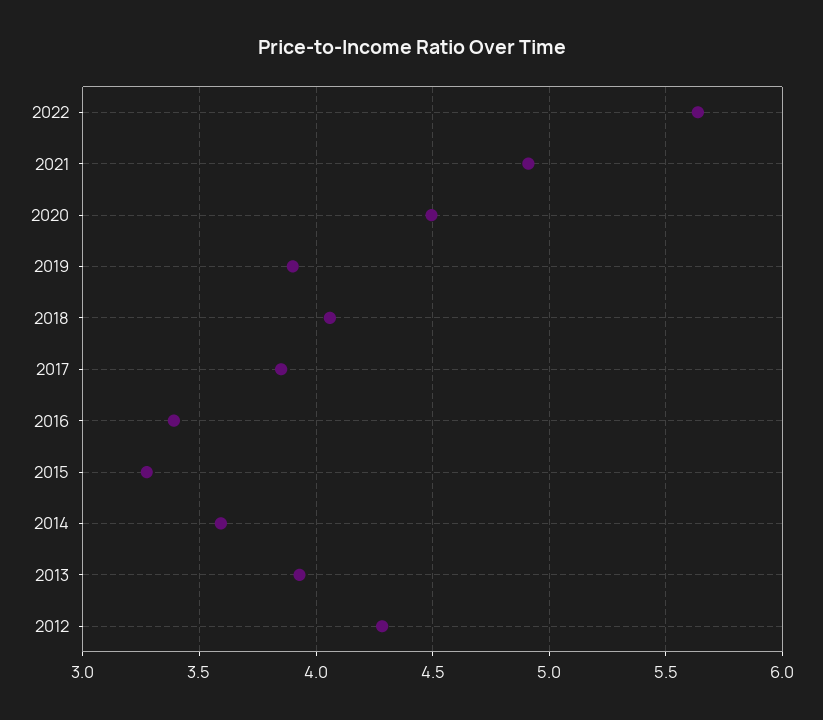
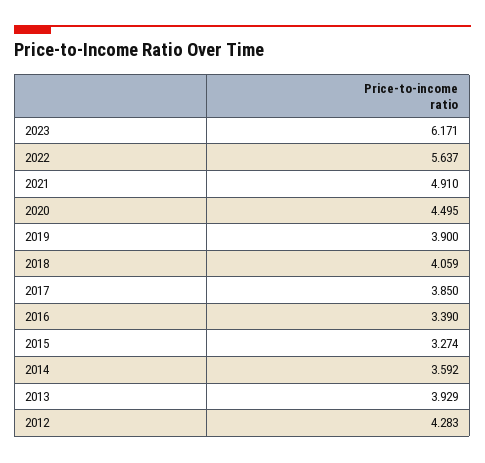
2023: none -> 6.171

